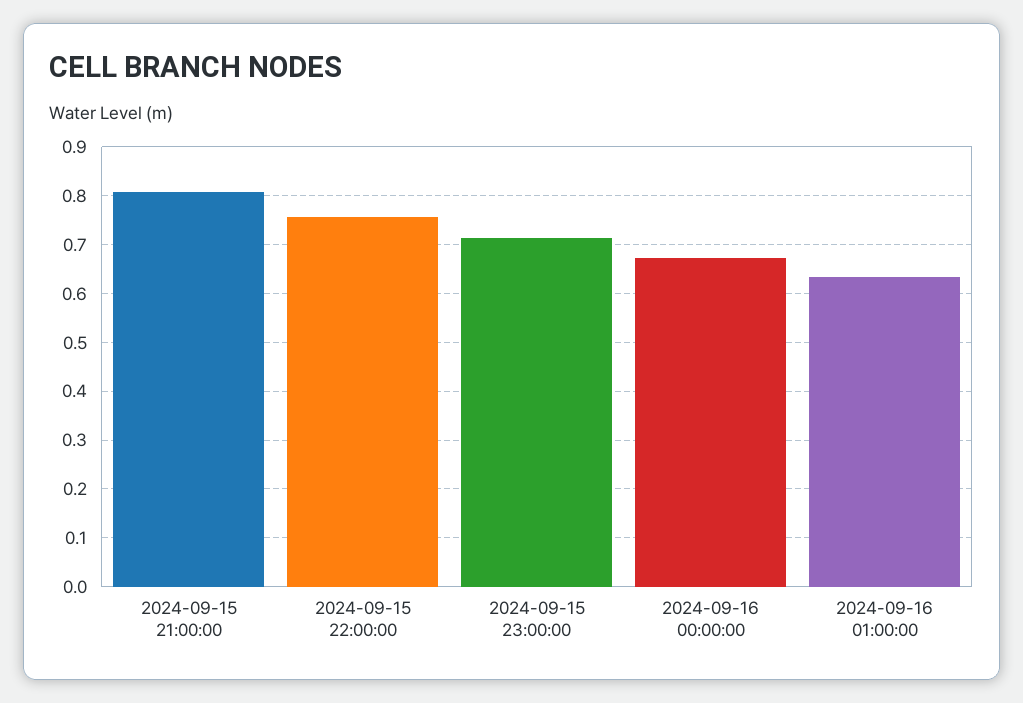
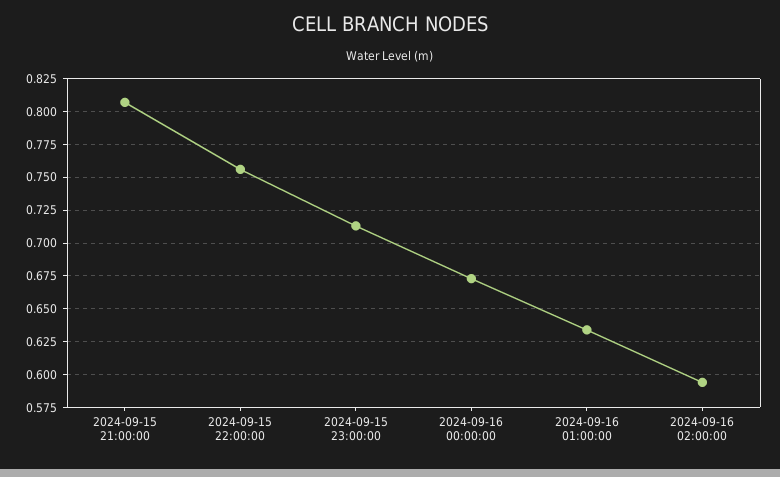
2024-09-16 02:00:00: none -> 0.595

